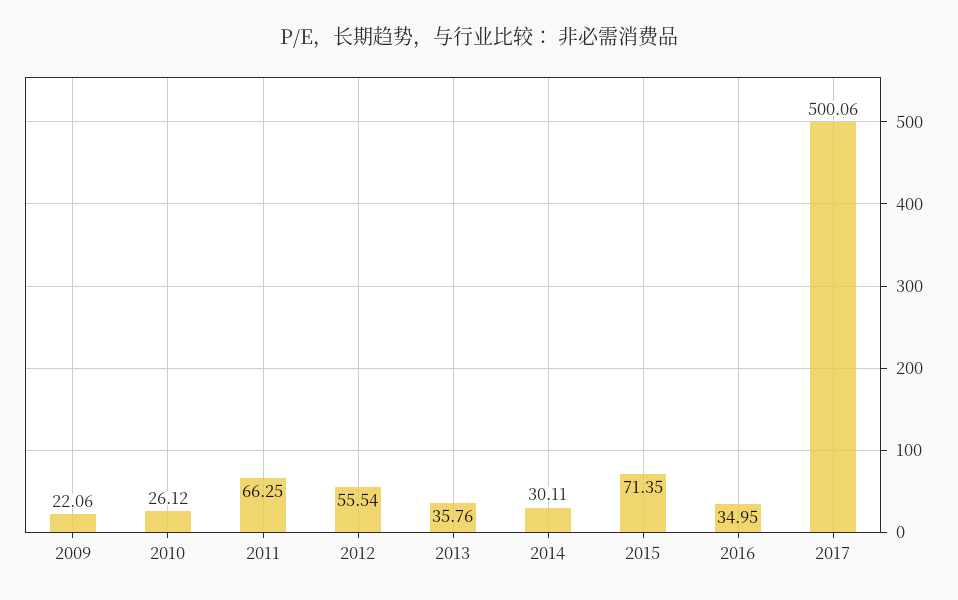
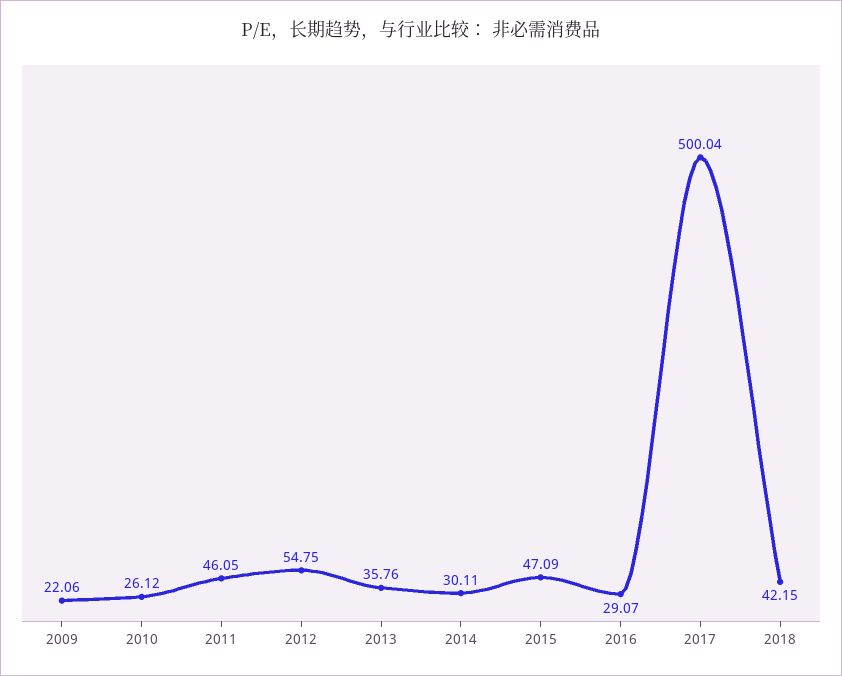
2011: 66.25 -> 46.05
2012: 55.54 -> 54.75
2015: 71.35 -> 47.09
2016: 34.95 -> 29.07
2017: 500.06 -> 500.04
2018: none -> 42.15

